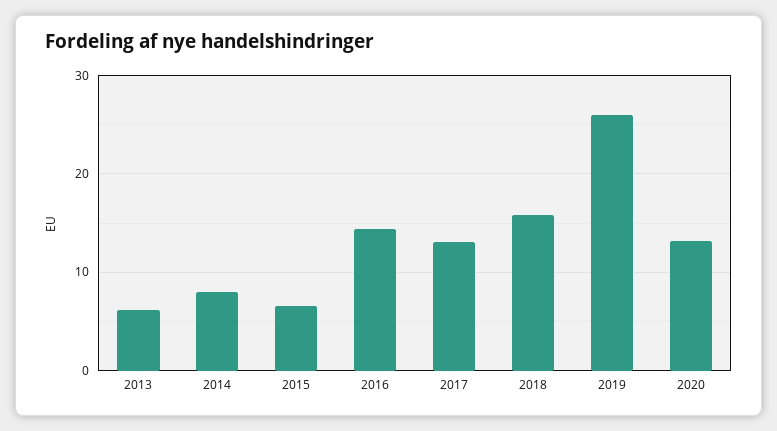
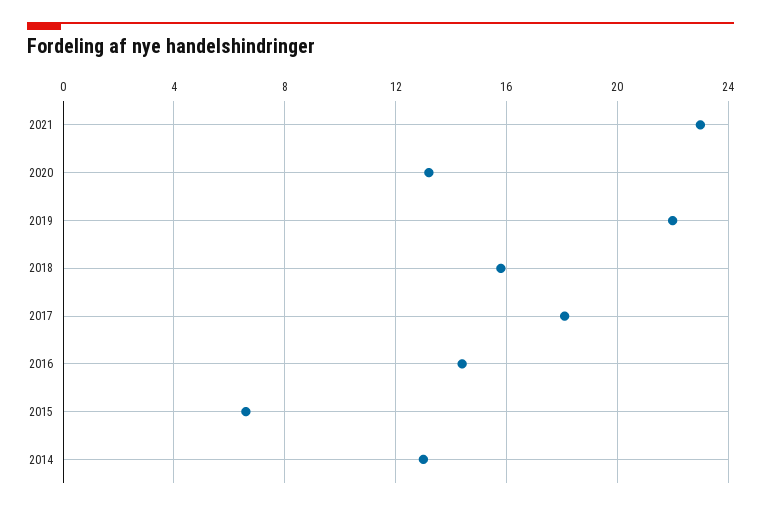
2013: 6 -> none
2014: 8 -> 13
2017: 13 -> 18
2019: 26 -> 22
2021: none -> 23

